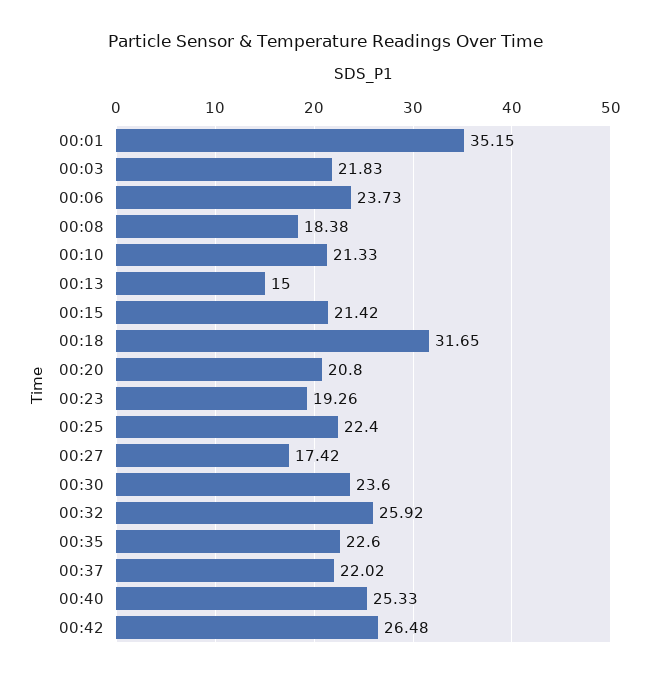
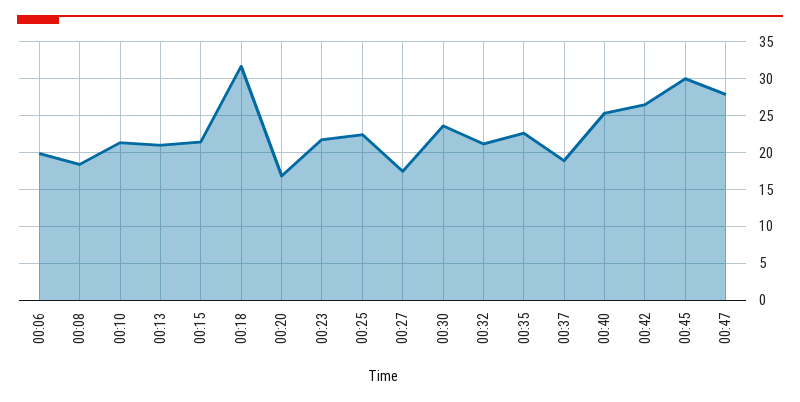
00:01: 35.15 -> none
00:03: 21.83 -> none
00:06: 23.73 -> 20
00:13: 15 -> 21
00:20: 20.8 -> 17
00:23: 19.26 -> 22
00:32: 25.92 -> 21
00:37: 22.02 -> 19
00:45: none -> 30
00:47: none -> 28

